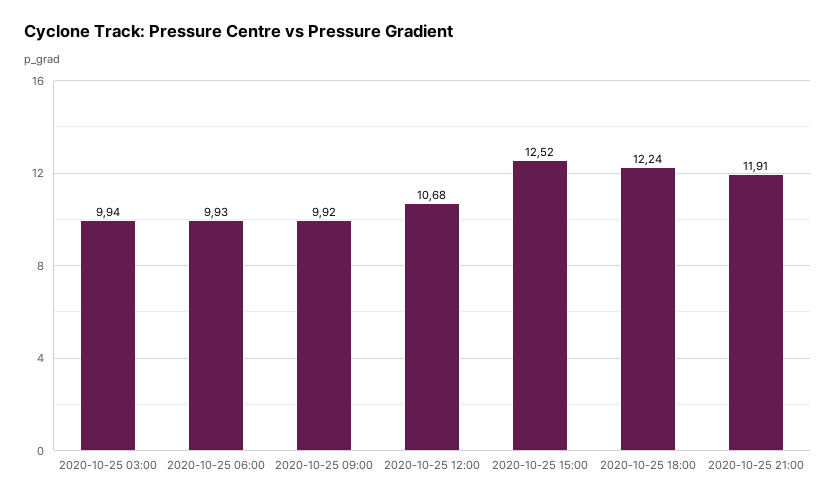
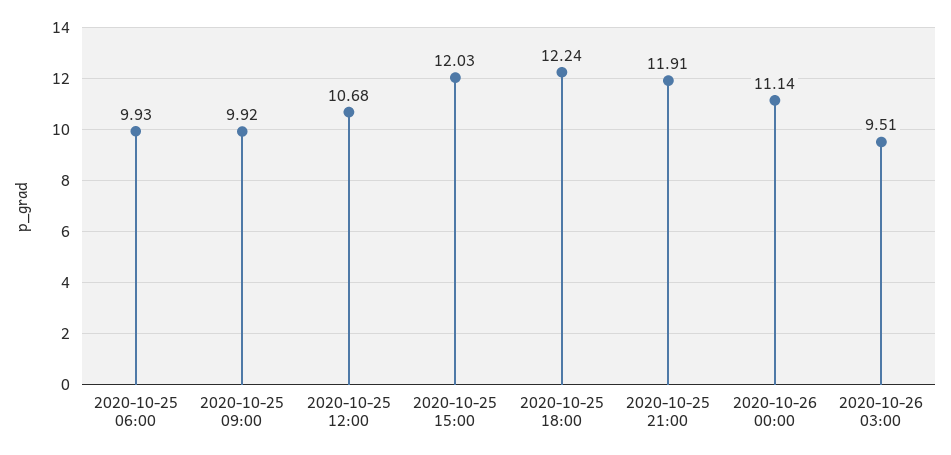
2020-10-25 03:00: 9.94 -> none
2020-10-25 15:00: 12.52 -> 12.03
2020-10-26 00:00: none -> 11.14
2020-10-26 03:00: none -> 9.51

